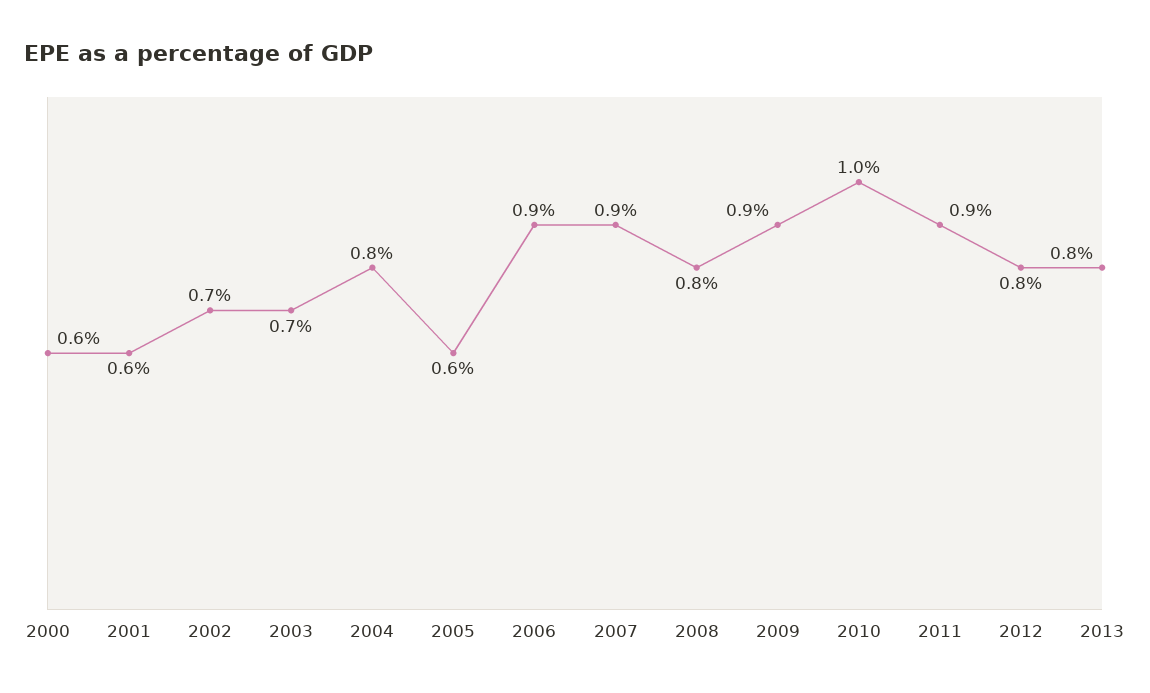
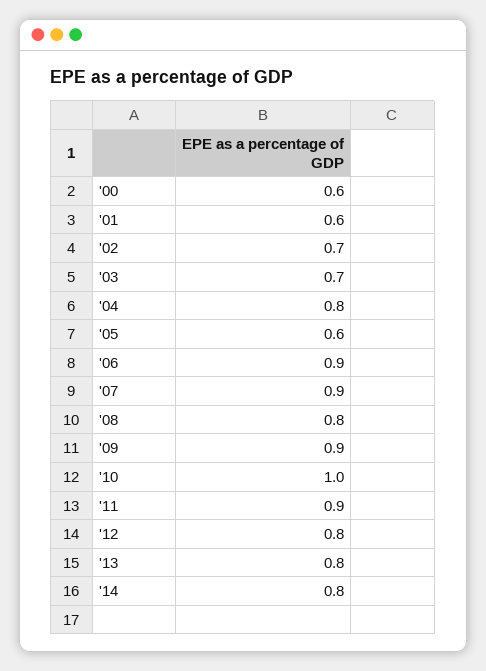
'14: none -> 0.8

